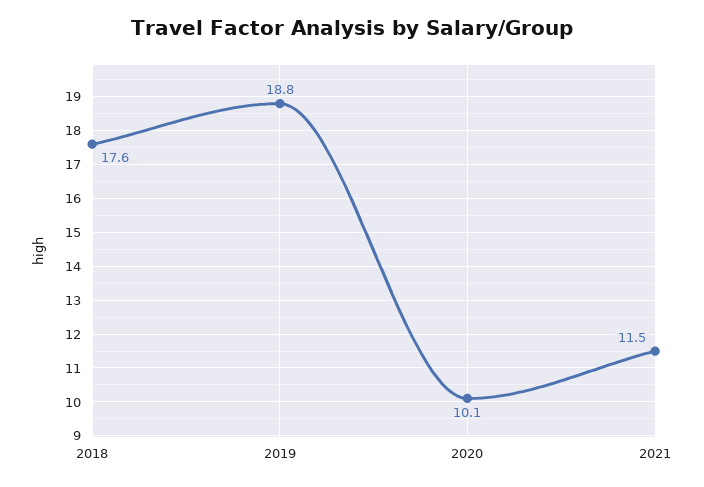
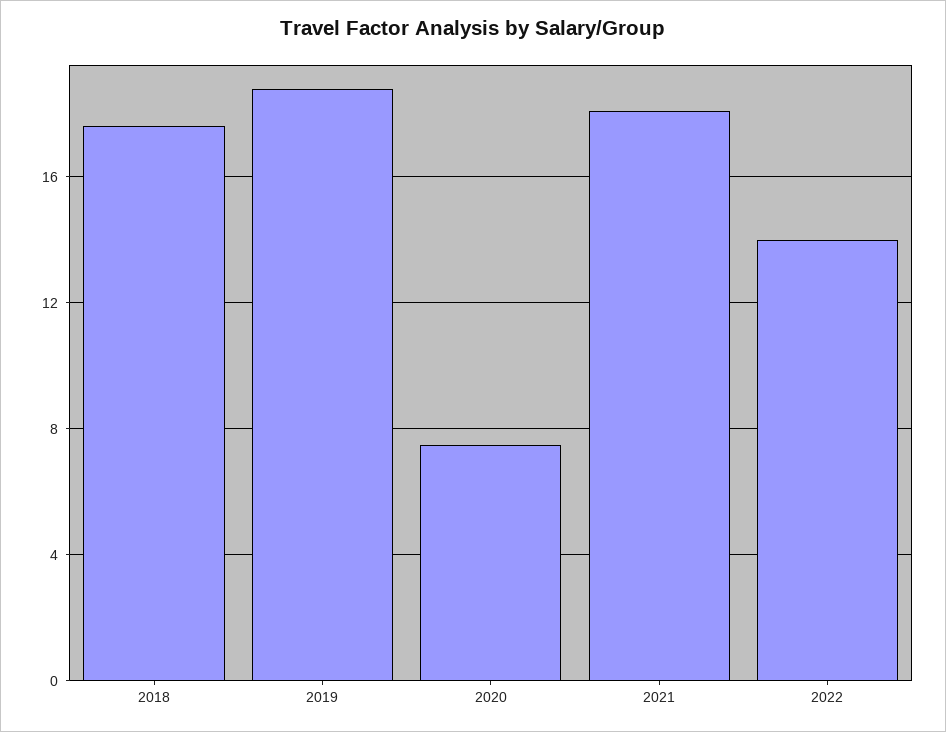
2020: 10.1 -> 7.5
2021: 11.5 -> 18
2022: none -> 14

